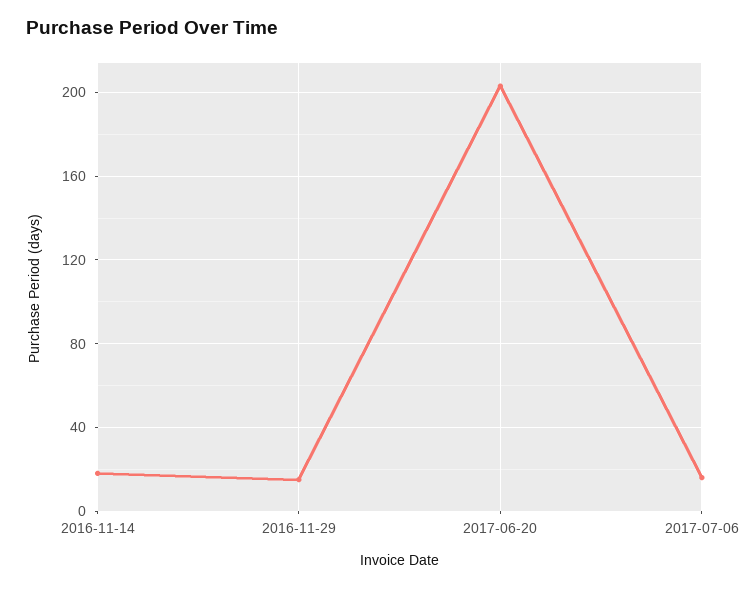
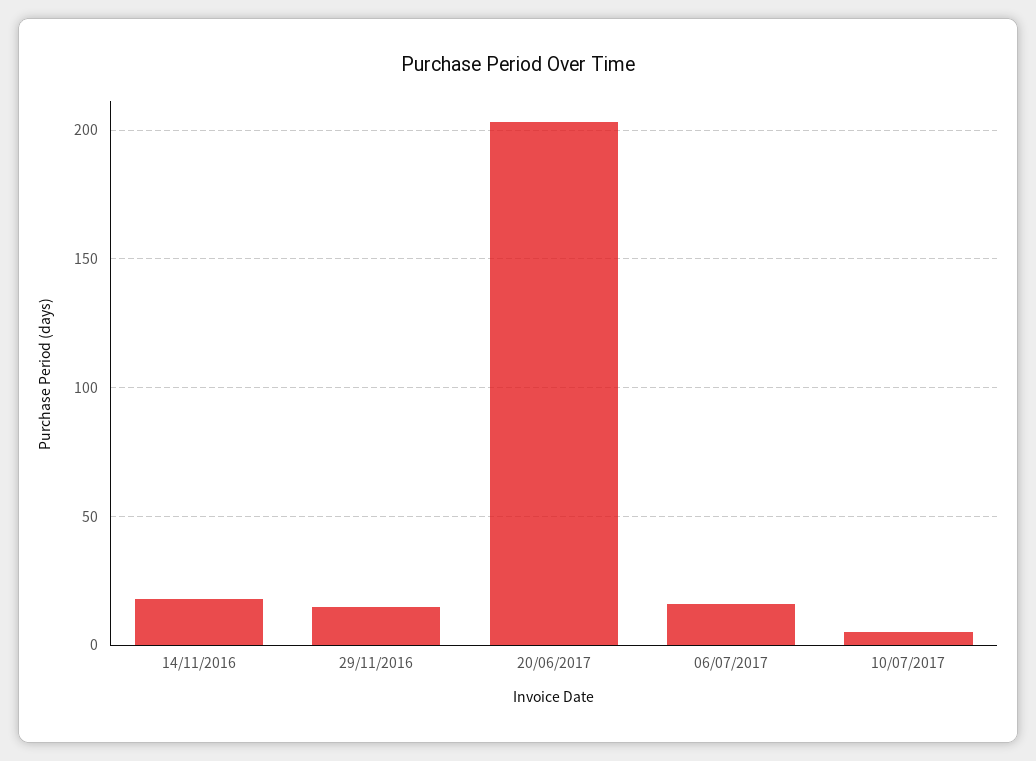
10/07/2017: none -> 5

